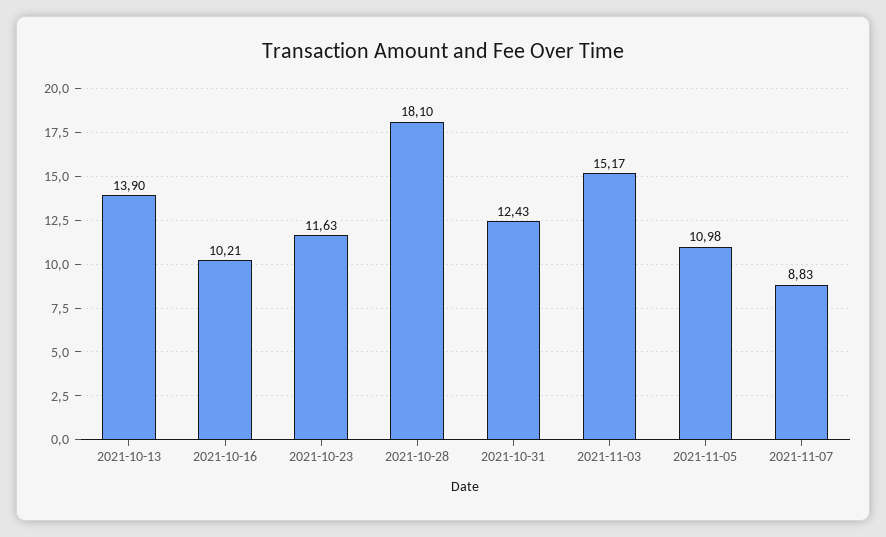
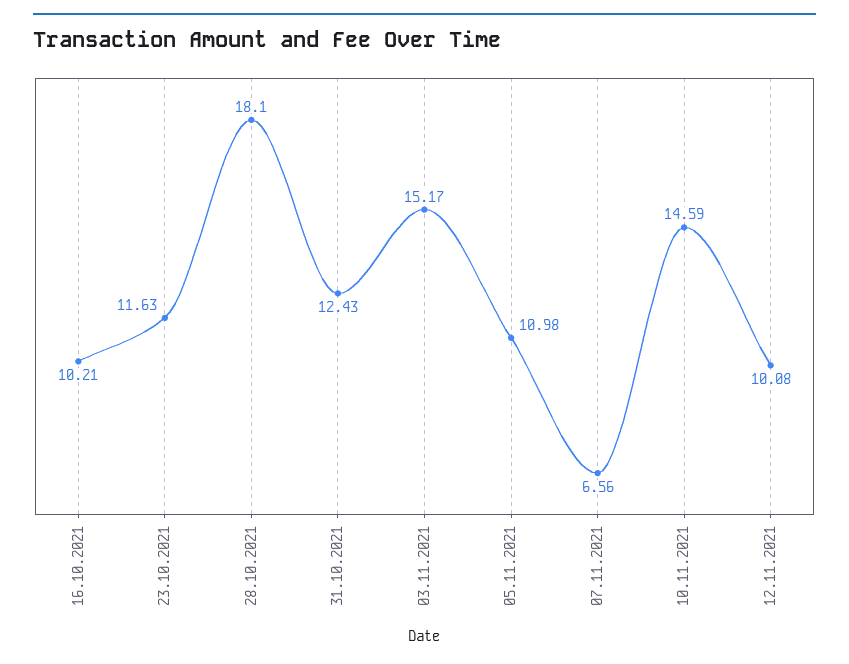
2021-10-13: 13.9 -> none
2021-11-07: 8.83 -> 6.56
10.11.2021: none -> 14.59
12.11.2021: none -> 10.08

